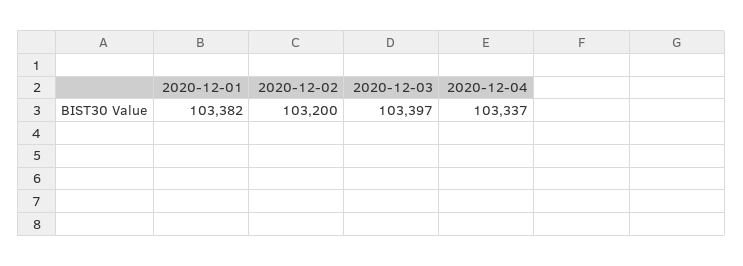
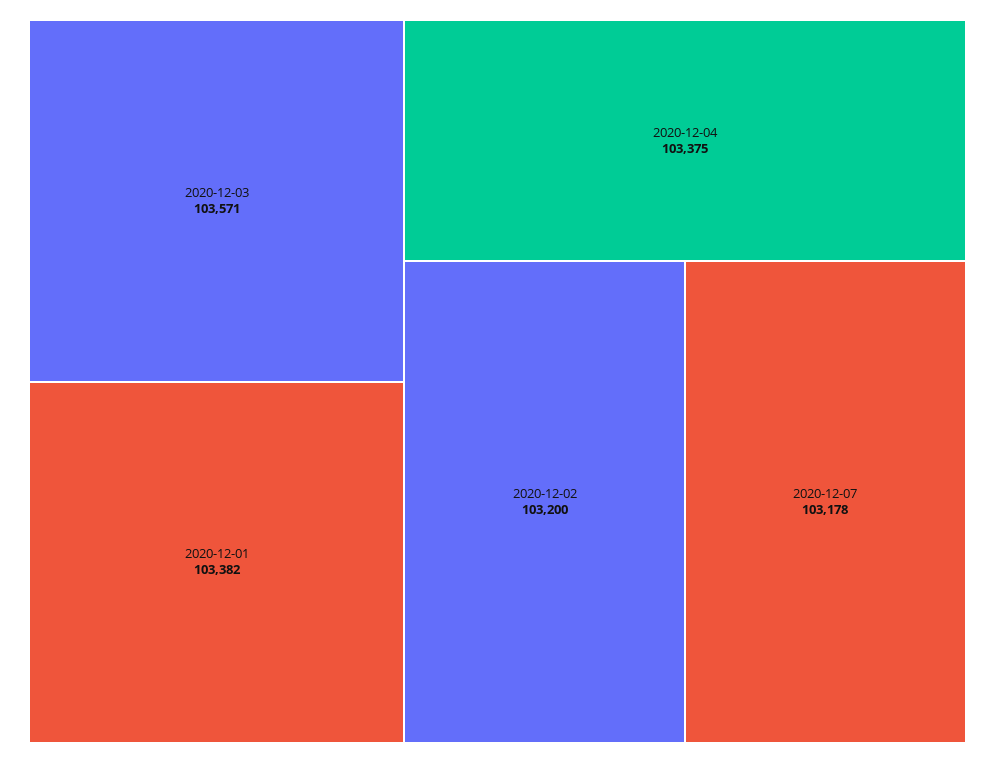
2020-12-03: 103397 -> 103571
2020-12-04: 103337 -> 103375
2020-12-07: none -> 103178

